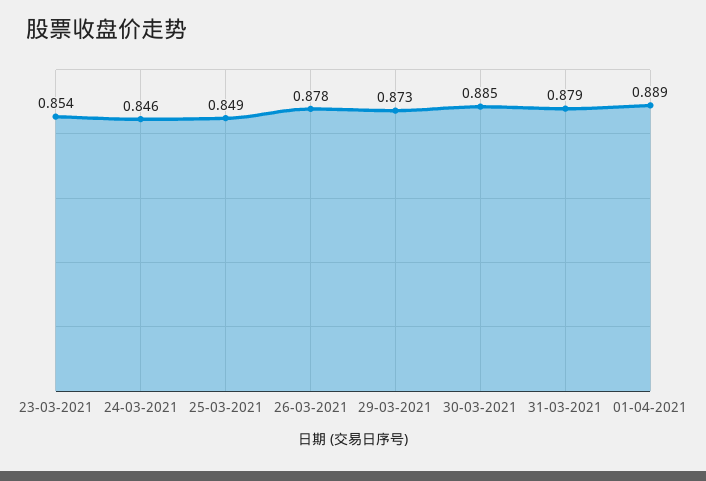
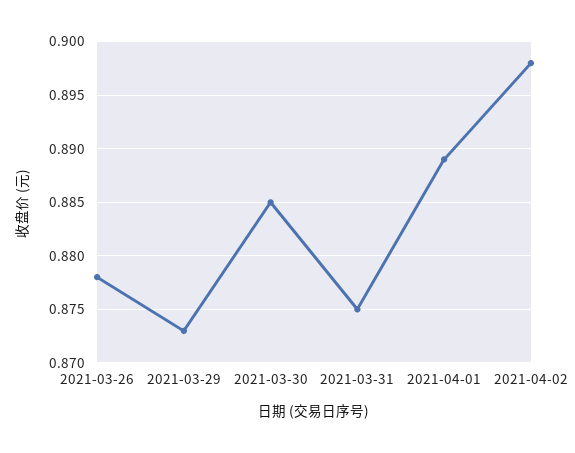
23-03-2021: 0.854 -> none
24-03-2021: 0.846 -> none
25-03-2021: 0.849 -> none
31-03-2021: 0.879 -> 0.875
2021-04-02: none -> 0.898

